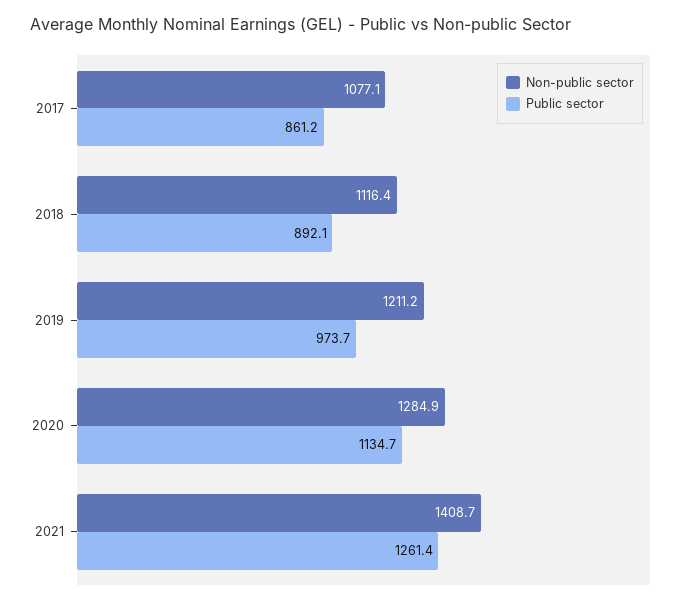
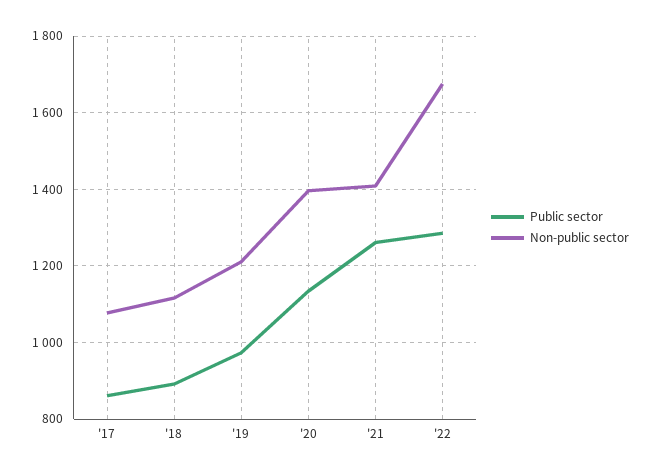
Non-public sector, 2020: 1284.9 -> 1400
Public sector, '22: none -> 1280
Non-public sector, '22: none -> 1680

